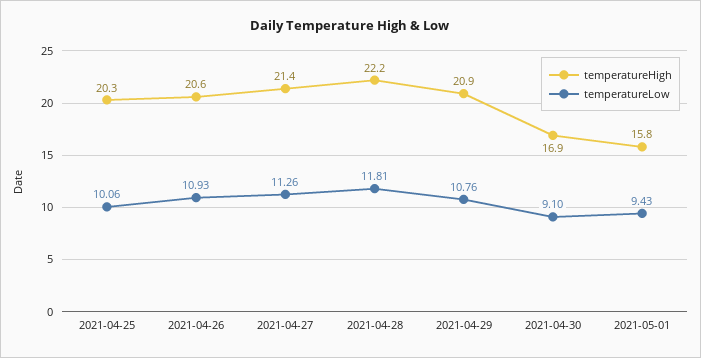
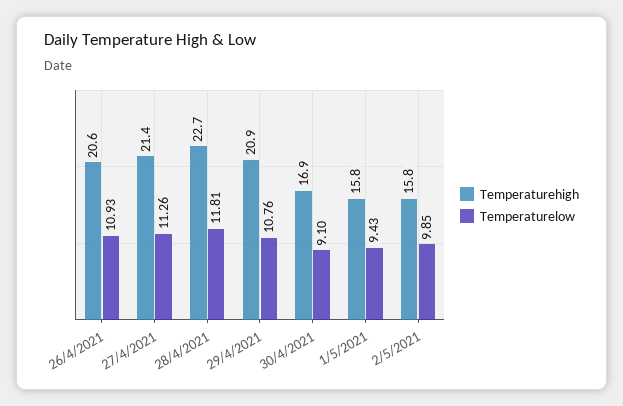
temperatureHigh, 2021-04-25: 20.3 -> none
temperatureLow, 2021-04-25: 10.06 -> none
temperatureHigh, 2021-04-28: 22.2 -> 22.7
temperatureHigh, 2/5/2021: none -> 15.8
temperatureLow, 2/5/2021: none -> 9.85

